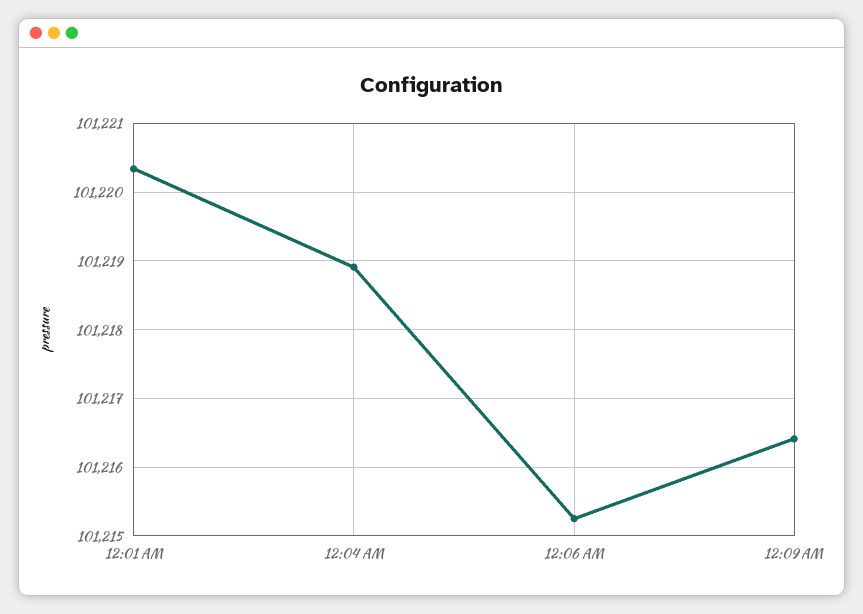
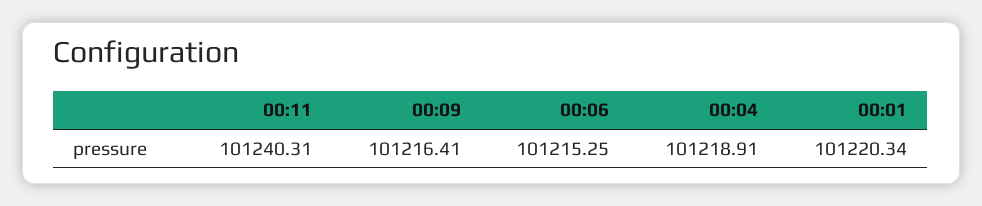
00:11: none -> 101240.31

